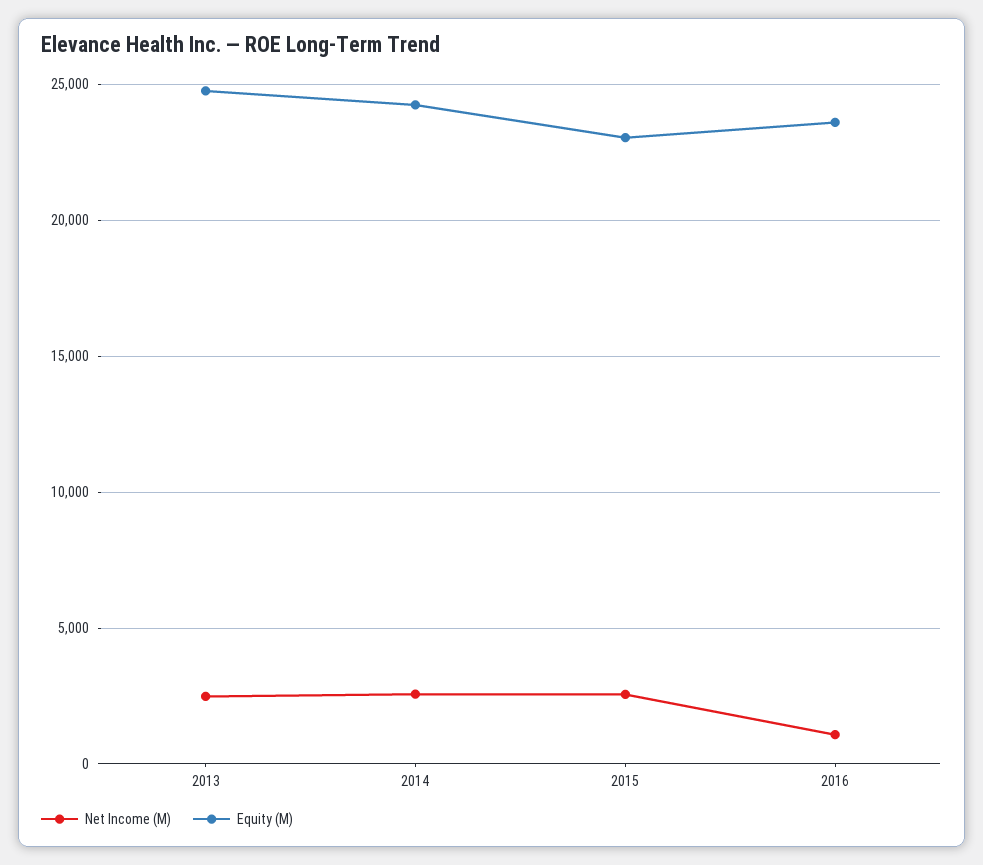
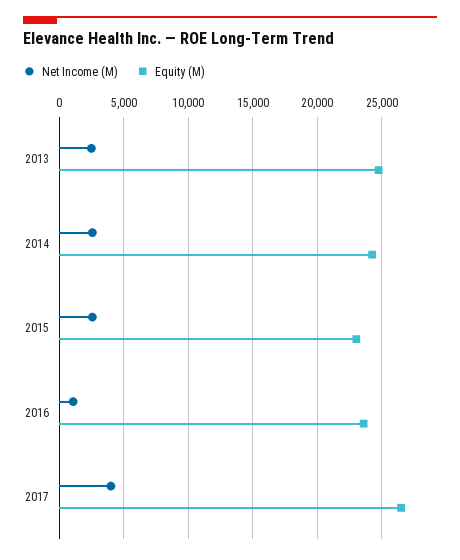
Net Income (M), 2017: none -> 4000
Equity (M), 2017: none -> 26500

